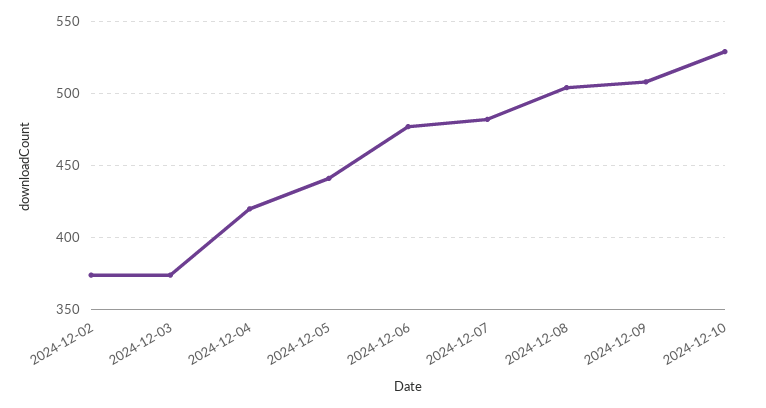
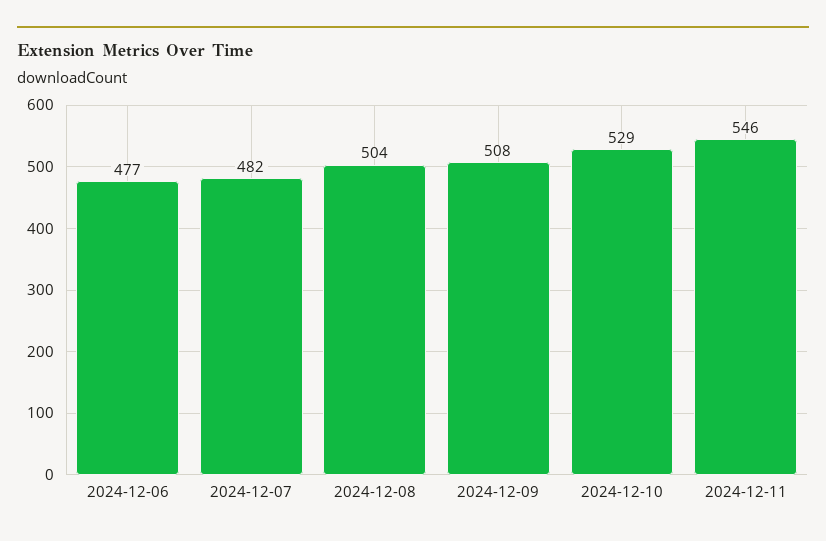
2024-12-02: 375 -> none
2024-12-03: 375 -> none
2024-12-04: 420 -> none
2024-12-05: 440 -> none
2024-12-11: none -> 546

